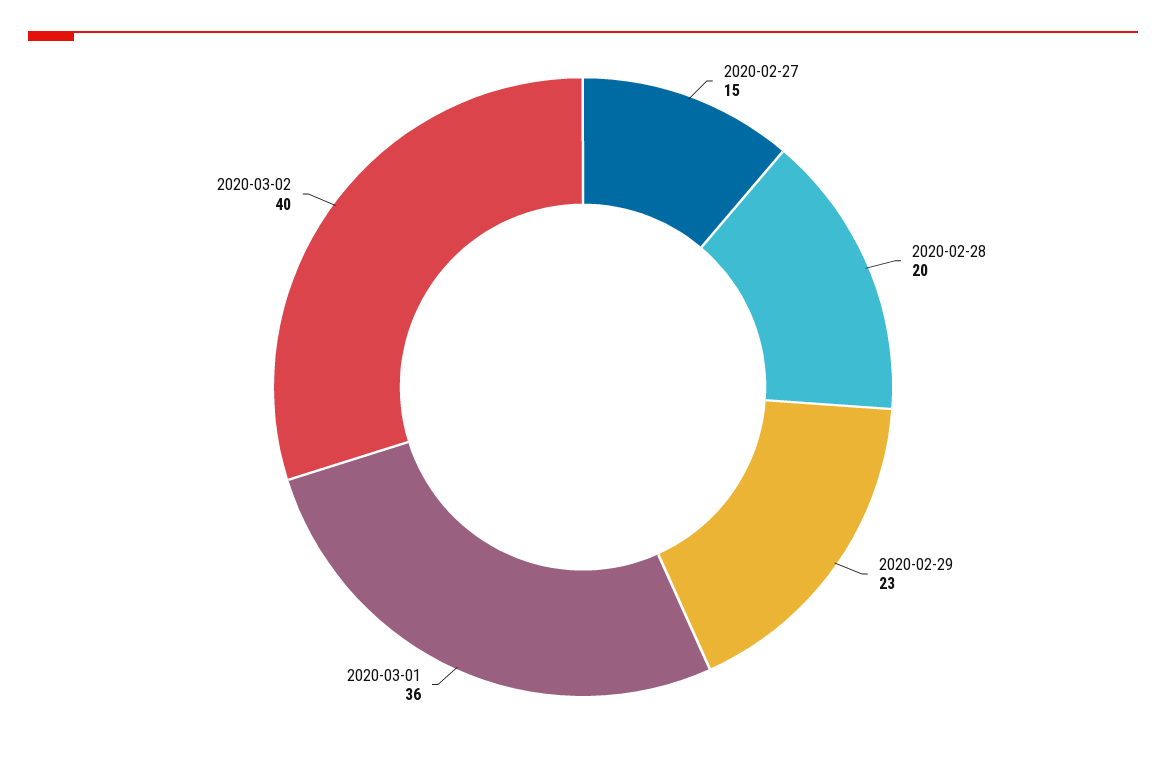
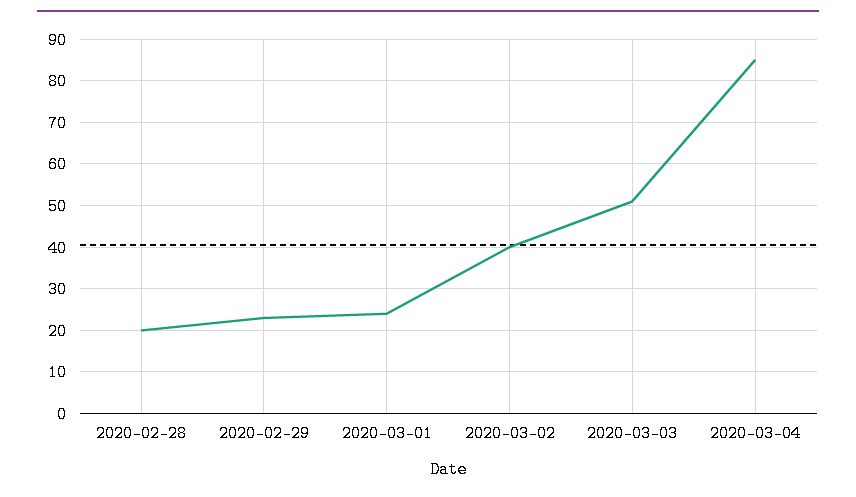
2020-02-27: 15 -> none
2020-03-01: 36 -> 25
2020-03-03: none -> 50
2020-03-04: none -> 85

